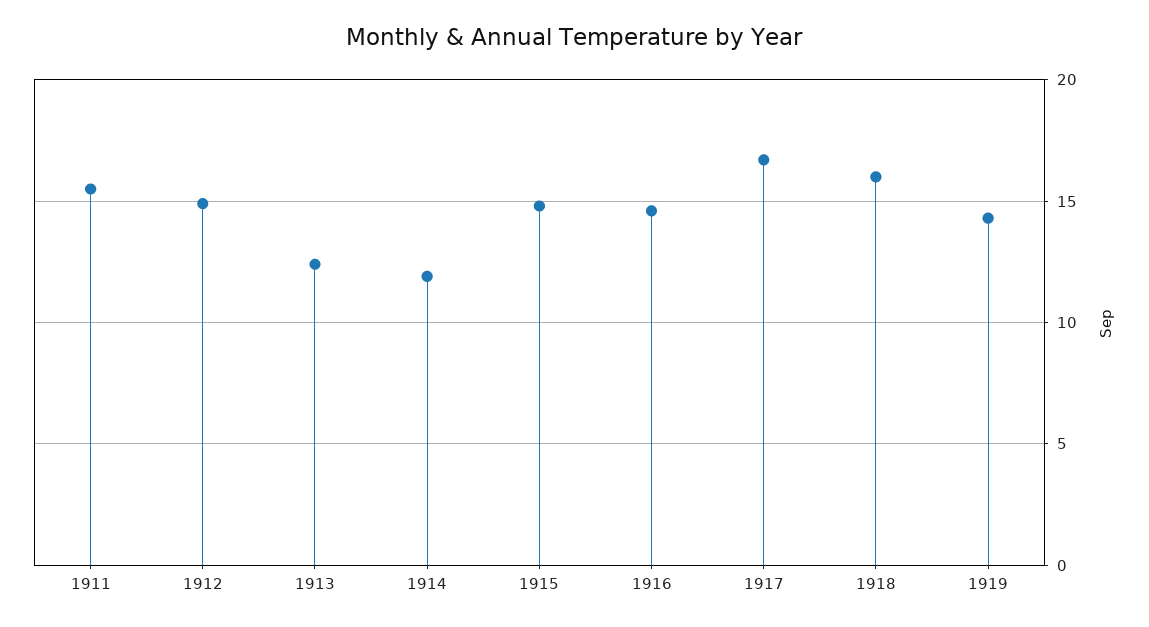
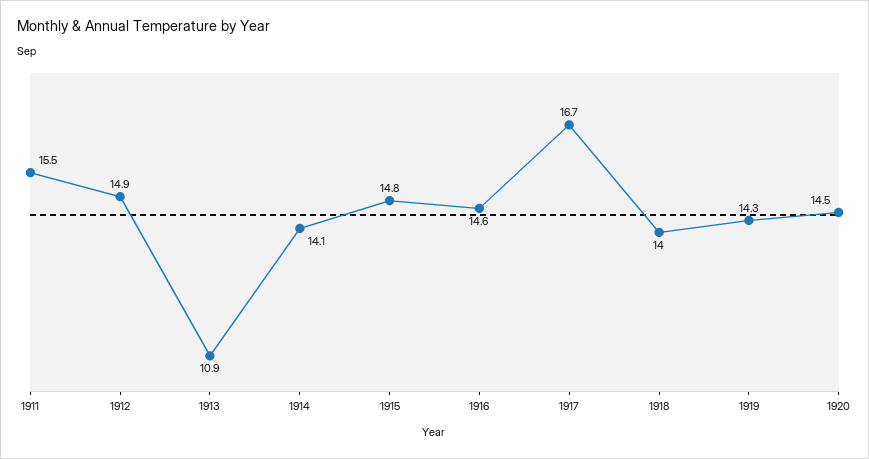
1913: 12.5 -> 10.9
1914: 12 -> 14.1
1918: 16 -> 14
1920: none -> 14.5

